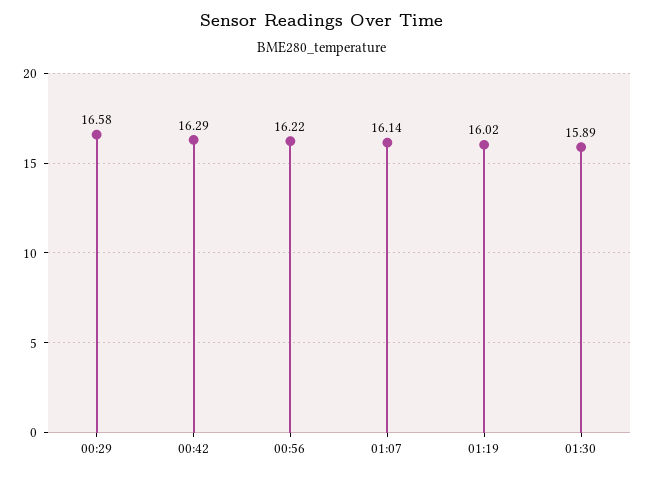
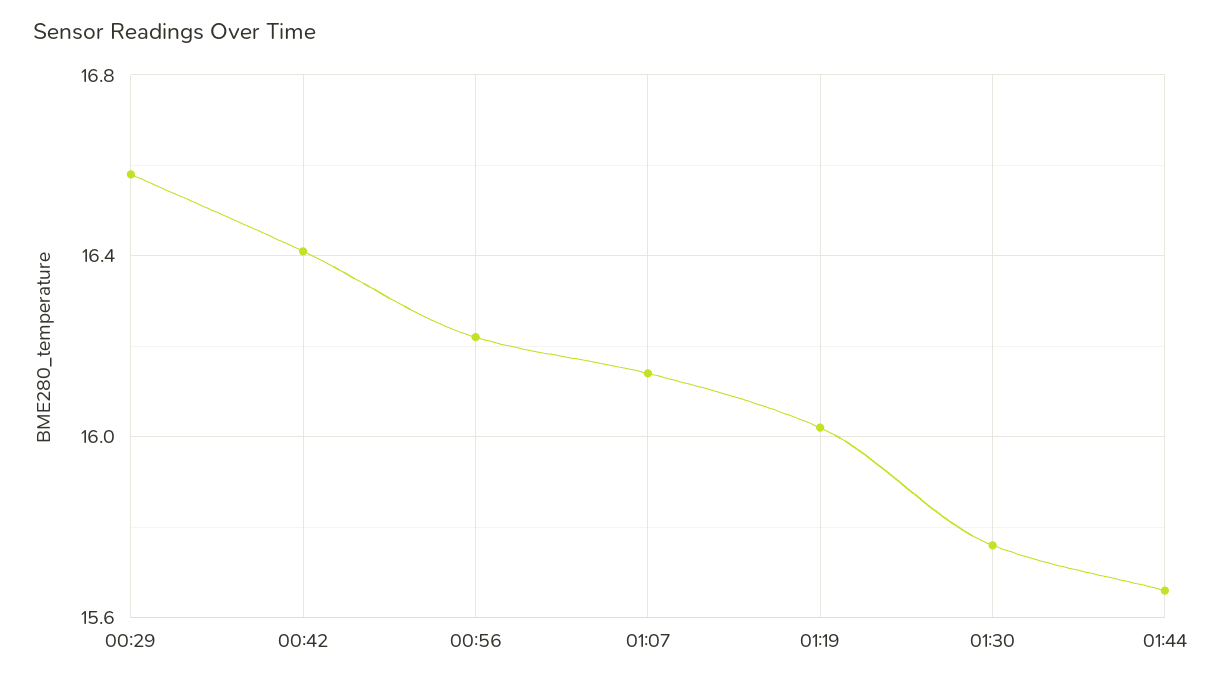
00:42: 16.29 -> 16.4
01:30: 15.89 -> 15.75
01:44: none -> 15.65

